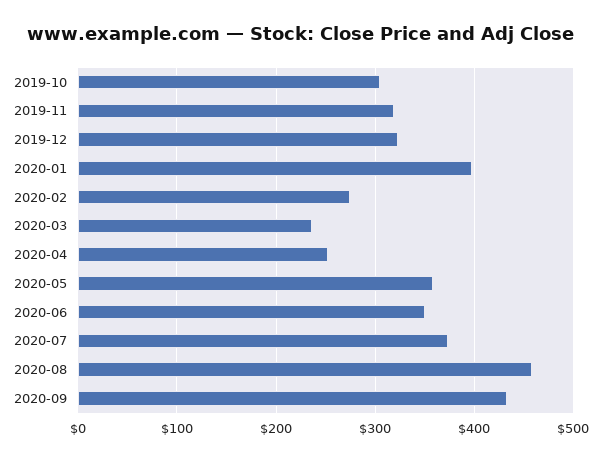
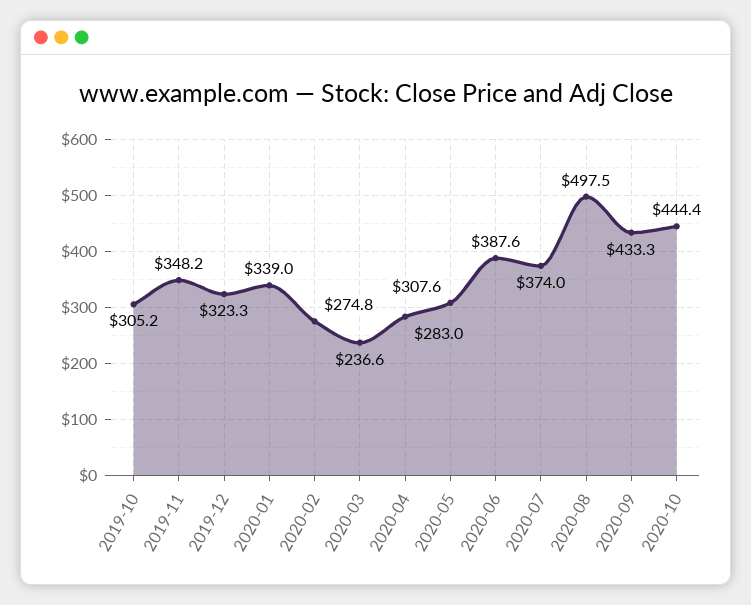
2019-11: 320 -> 348.2
2020-01: 400 -> 339
2020-04: 250 -> 283
2020-05: 360 -> 307.6
2020-06: 350 -> 387.6
2020-08: 460 -> 497.5
2020-10: none -> 444.4

